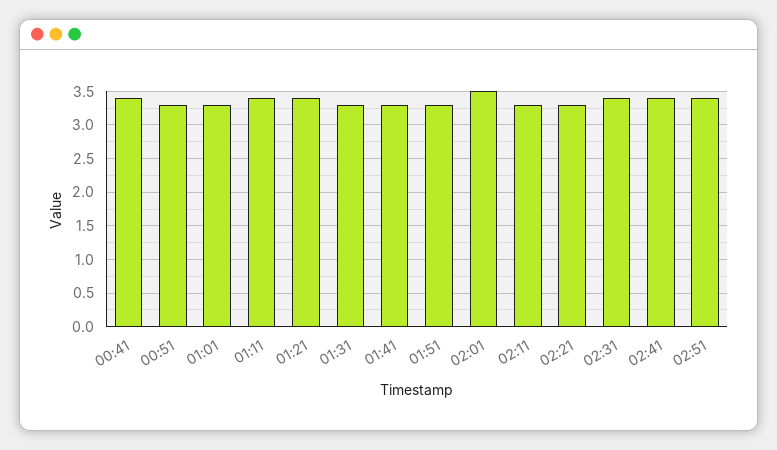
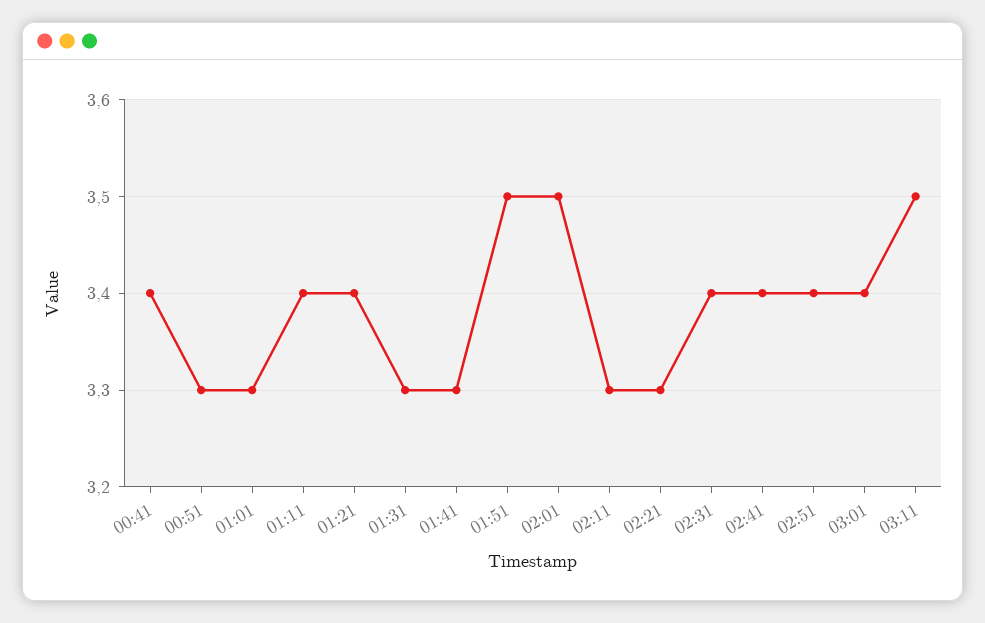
01:51: 3.3 -> 3.5
03:01: none -> 3.4
03:11: none -> 3.5

